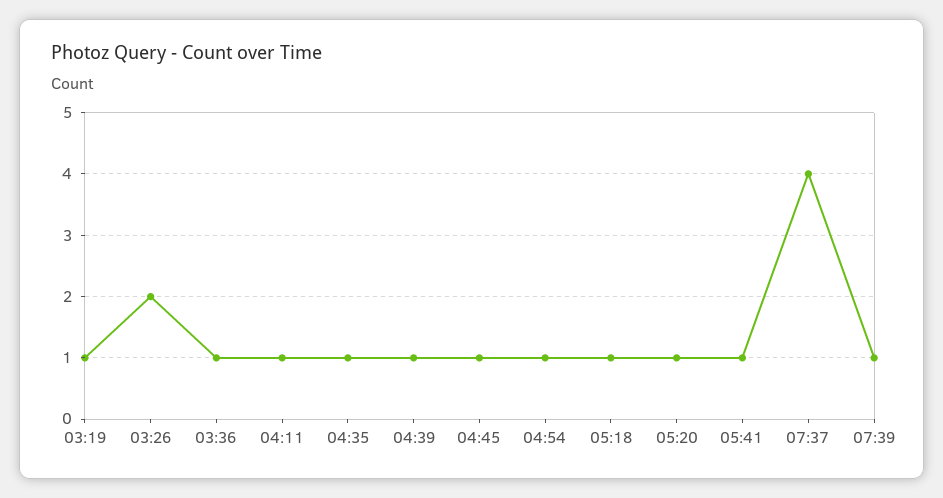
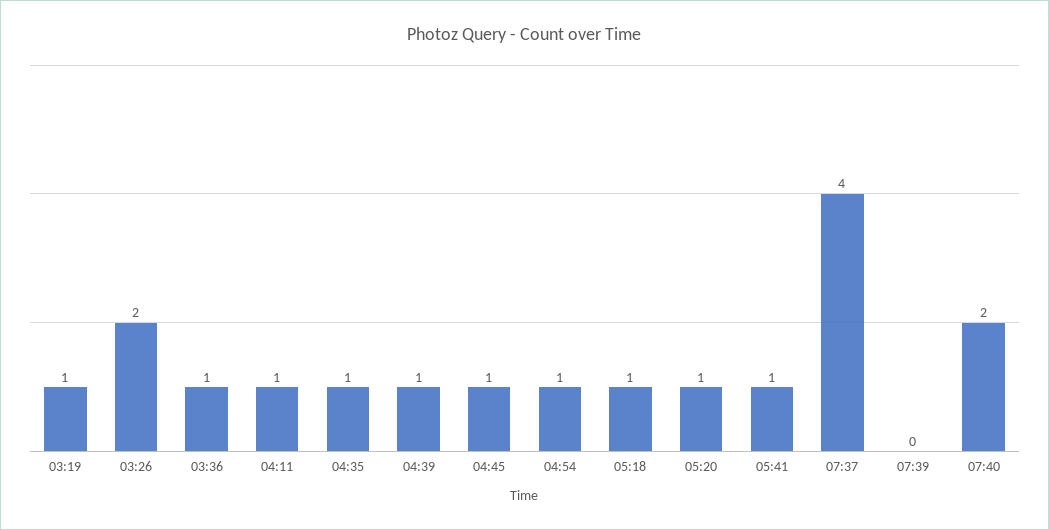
07:39: 1 -> 0
07:40: none -> 2

